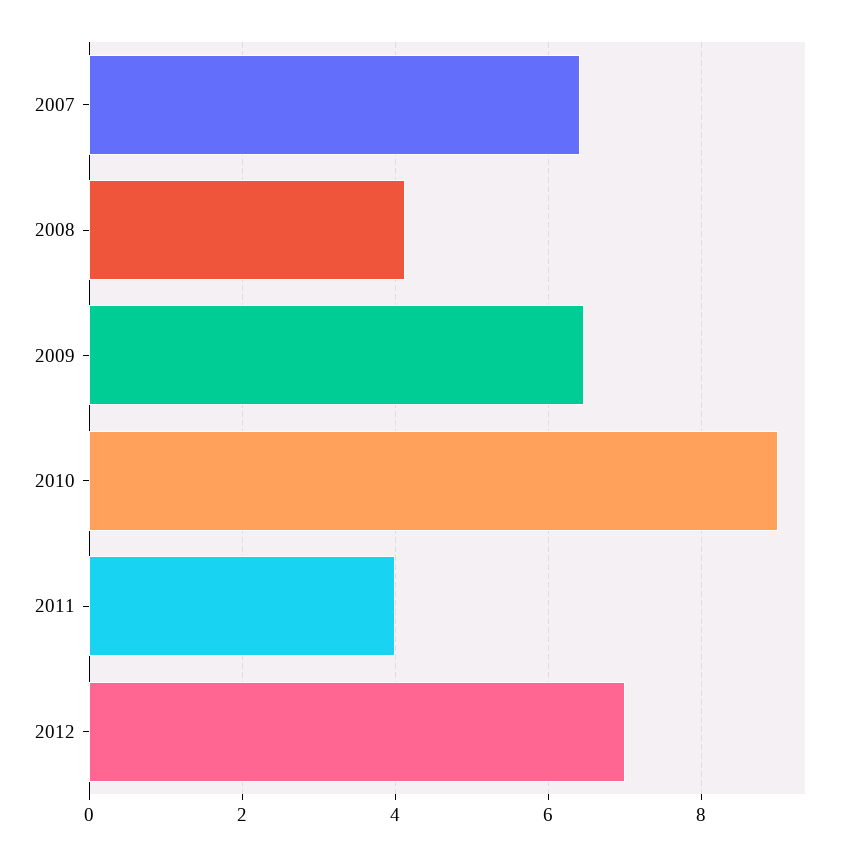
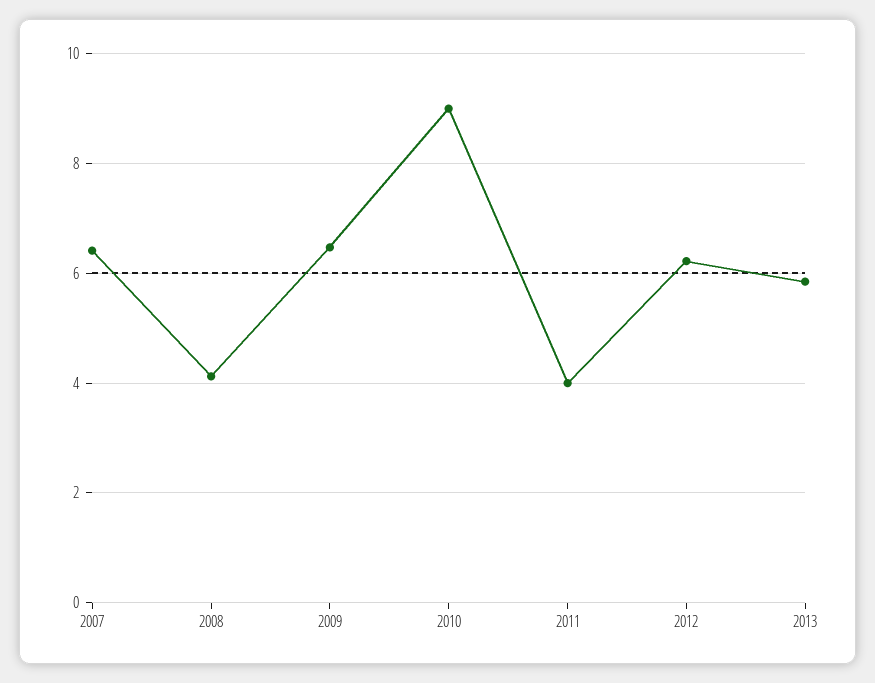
2012: 7 -> 6.2
2013: none -> 5.8

